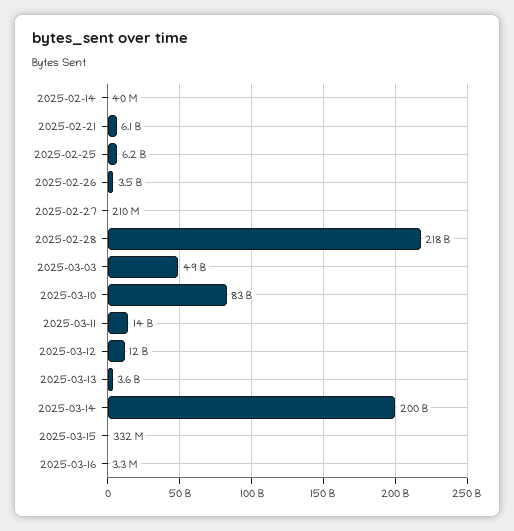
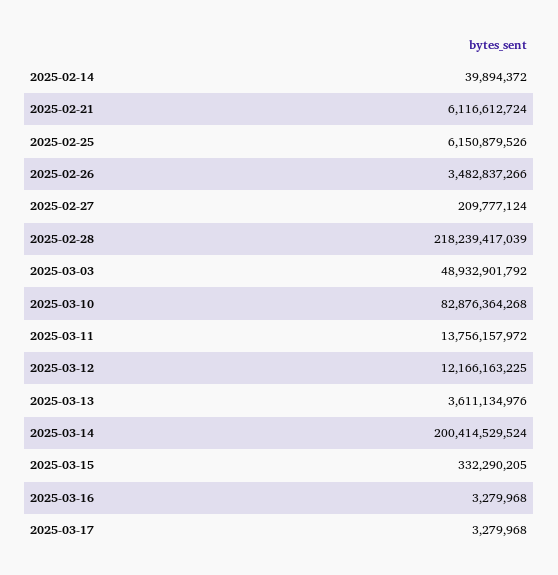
2025-03-17: none -> 3279968

